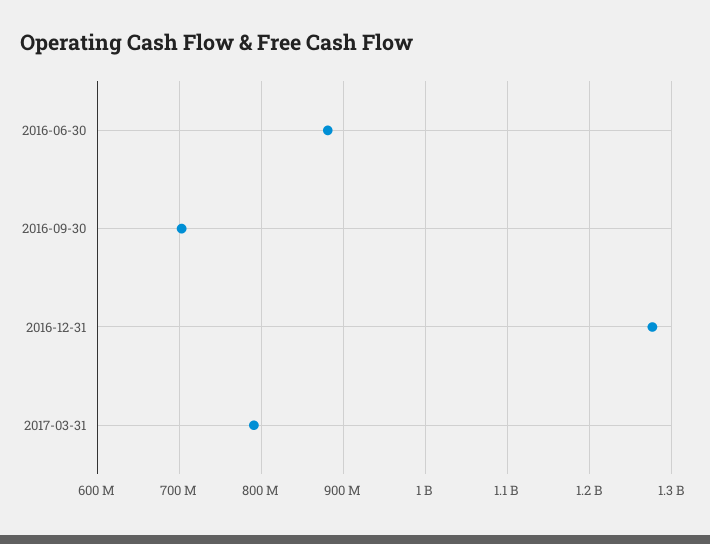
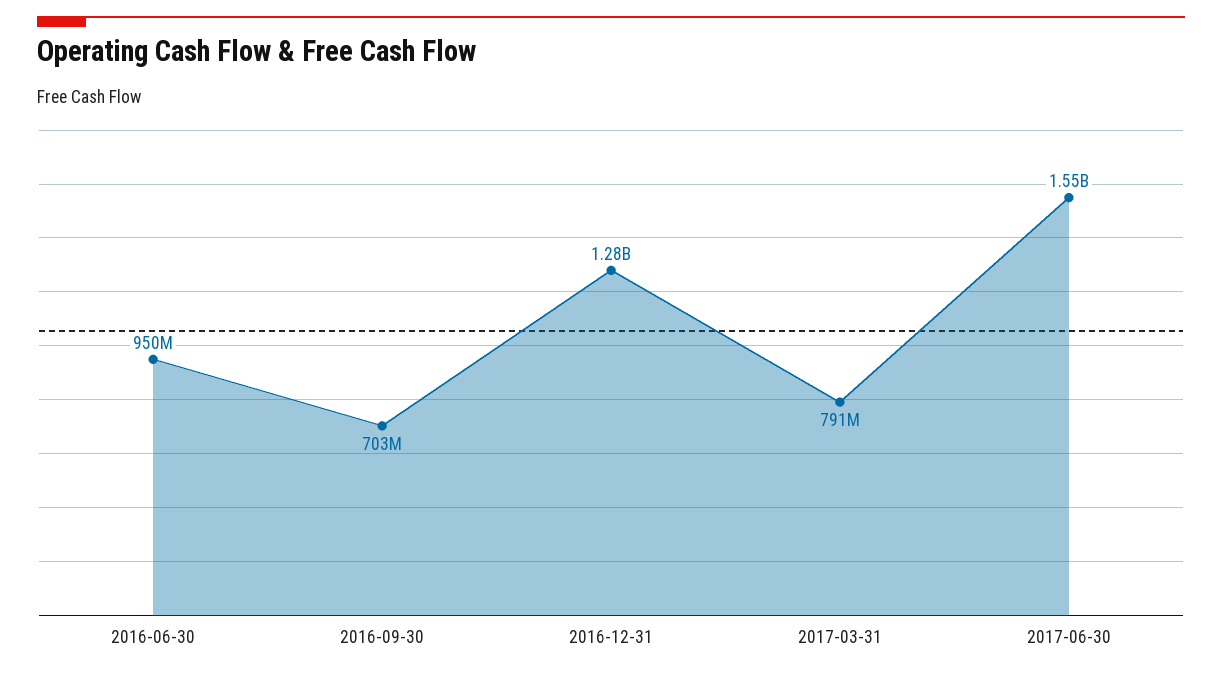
2016-06-30: 880000000 -> 950000000
2017-06-30: none -> 1550000000

